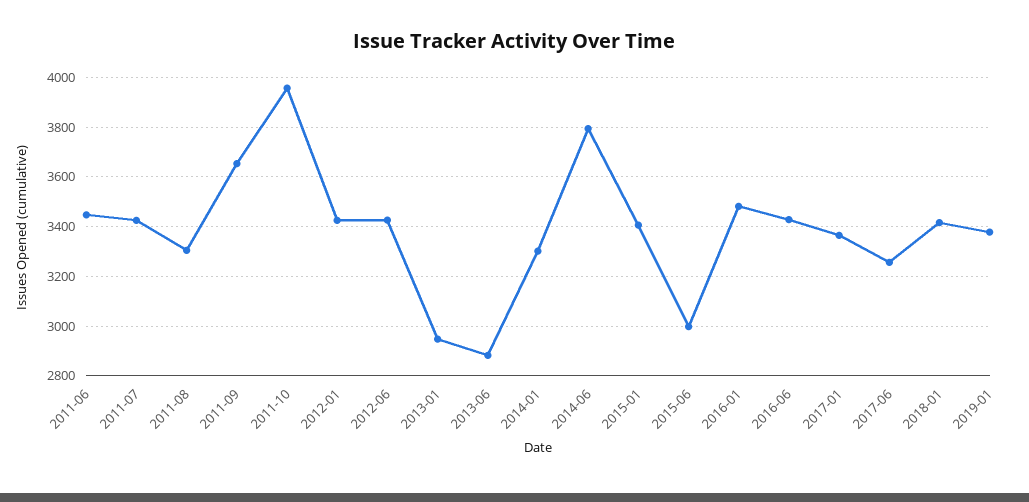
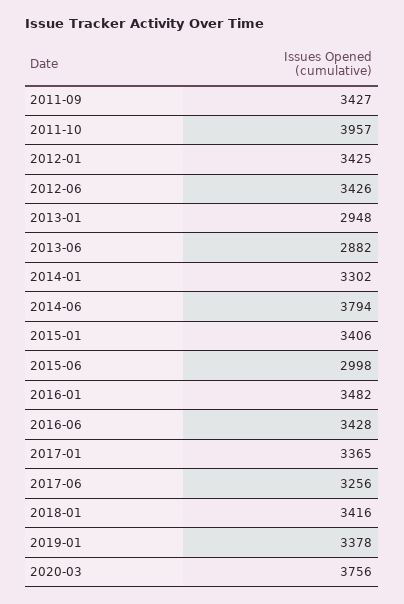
2011-06: 3450 -> none
2011-07: 3425 -> none
2011-08: 3300 -> none
2011-09: 3650 -> 3427
2020-03: none -> 3756

